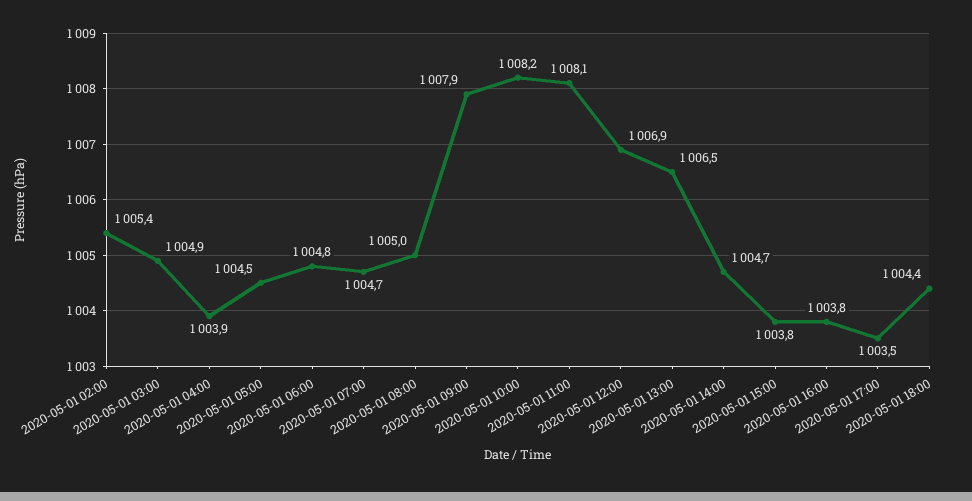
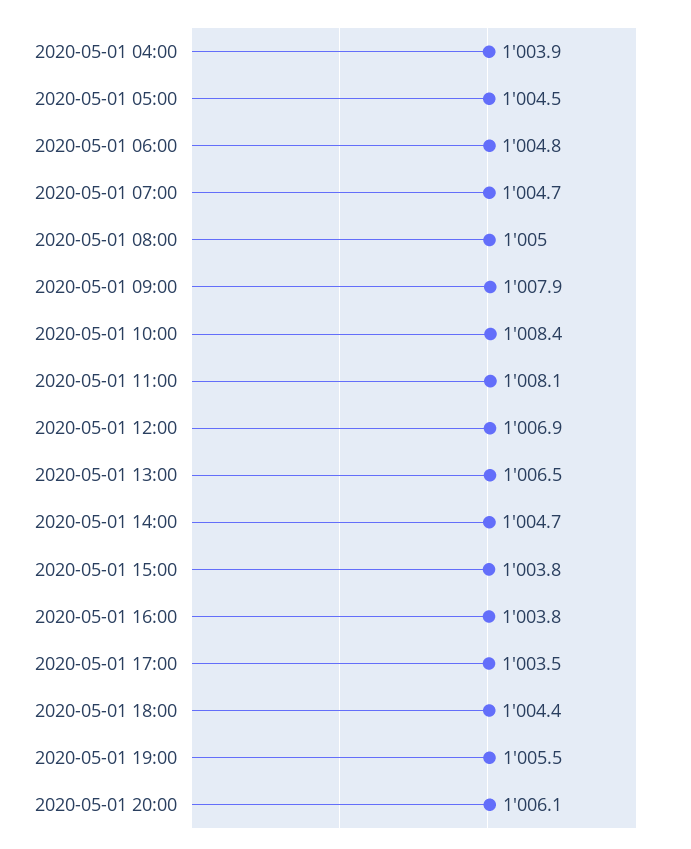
2020-05-01 02:00: 1005.4 -> none
2020-05-01 03:00: 1004.9 -> none
2020-05-01 10:00: 1008.2 -> 1008.4
2020-05-01 19:00: none -> 1005.5
2020-05-01 20:00: none -> 1006.1

